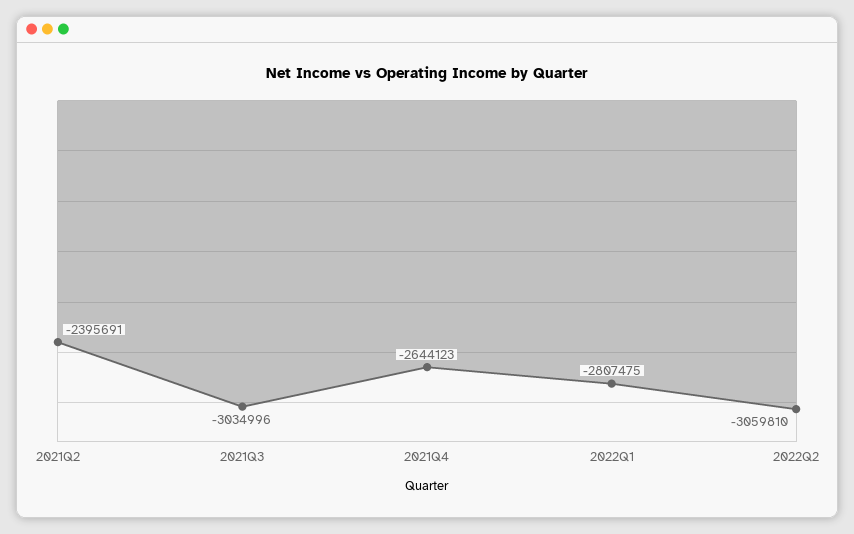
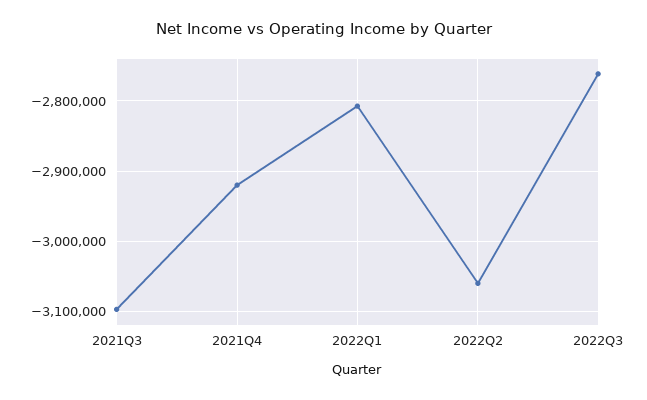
2021Q2: -2395691 -> none
2021Q3: -3034996 -> -3100000
2021Q4: -2644123 -> -2920000
2022Q3: none -> -2760000

